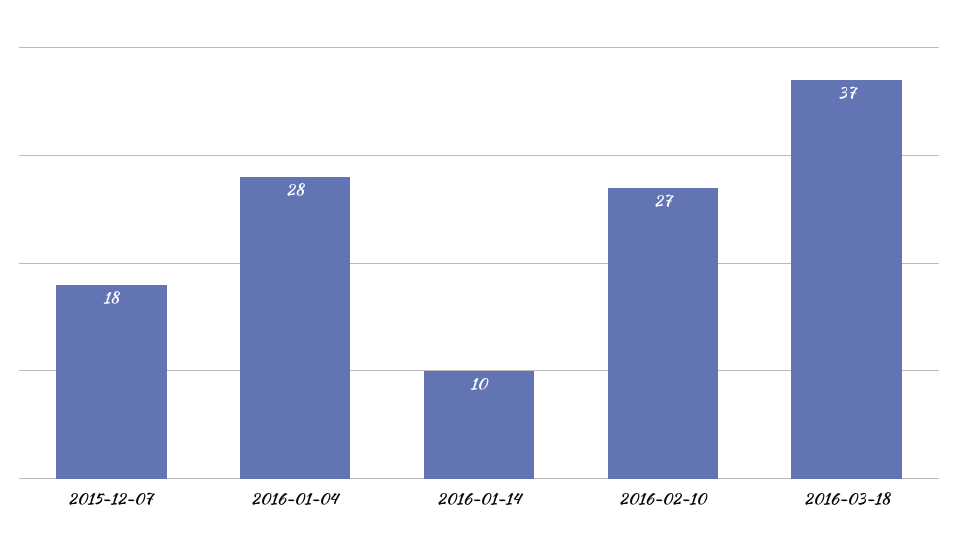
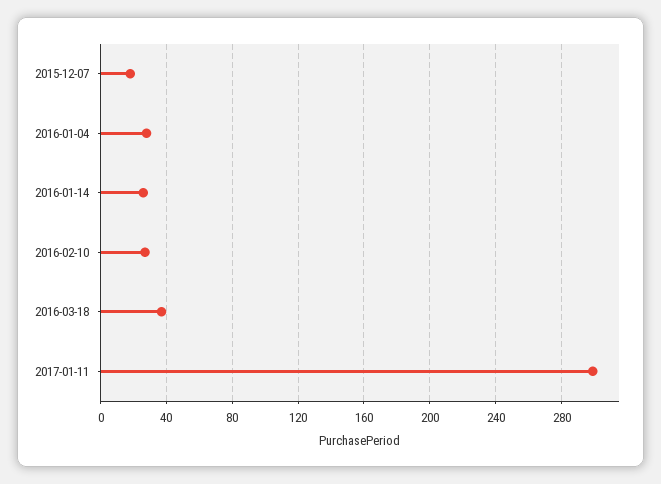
2016-01-14: 10 -> 25
2017-01-11: none -> 300

